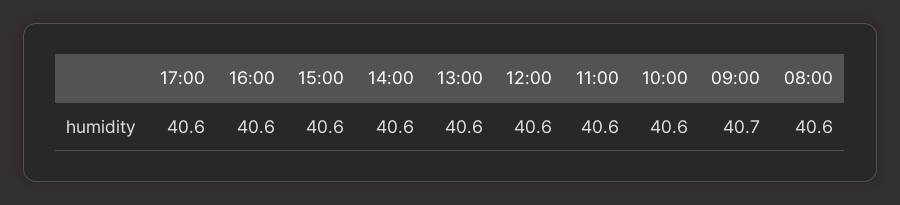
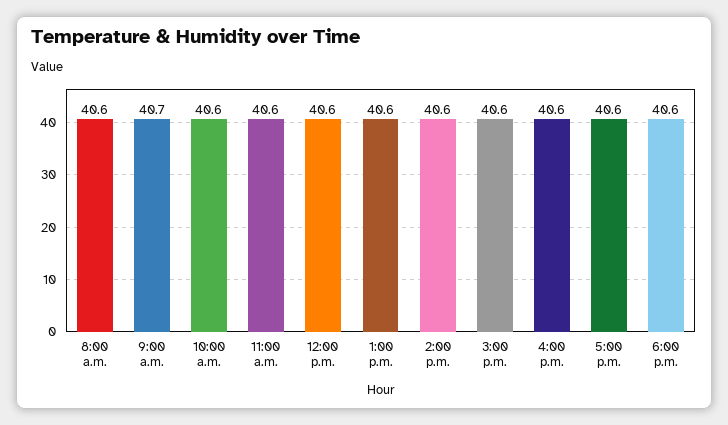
6:00 p.m.: none -> 40.6

